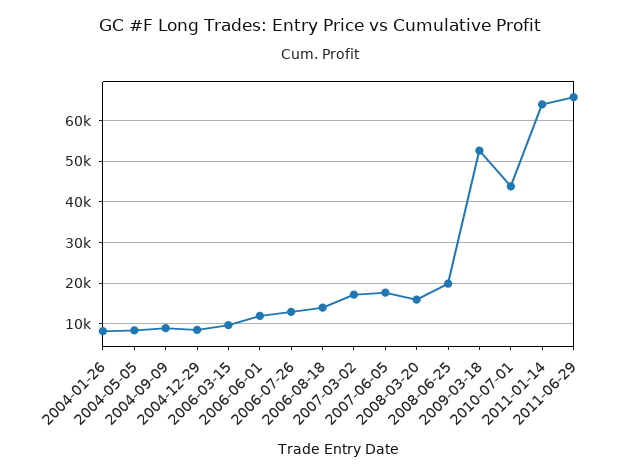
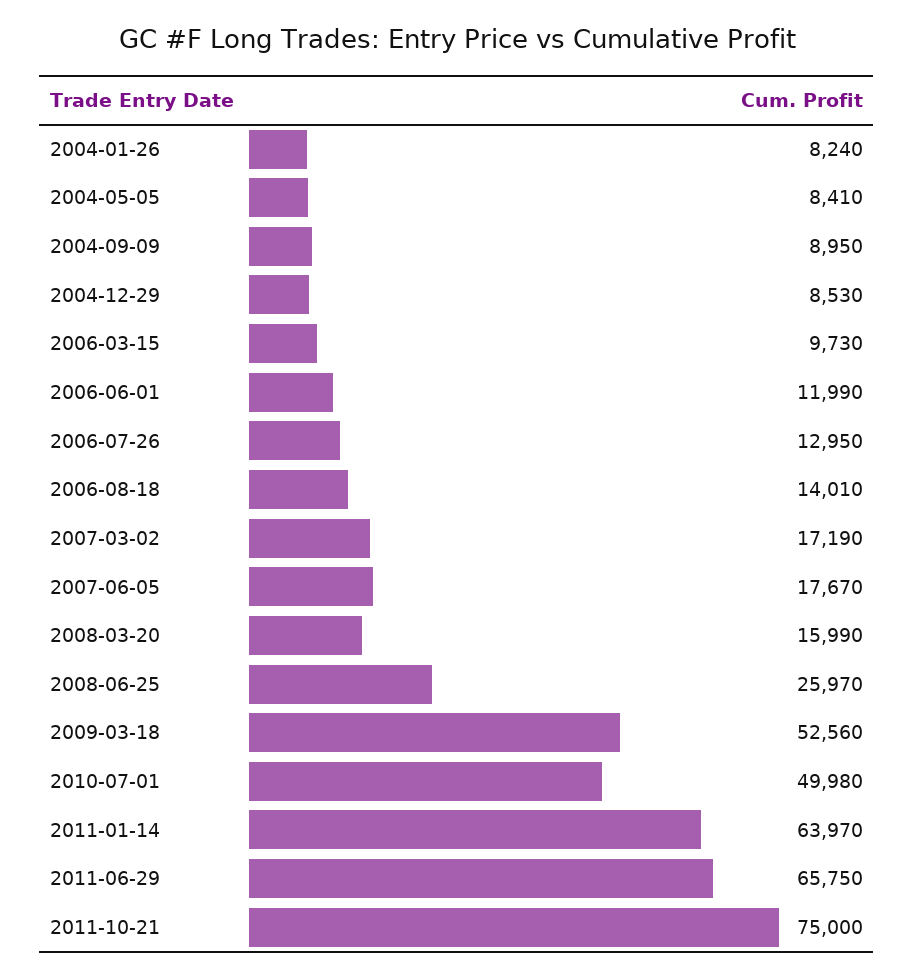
2008-06-25: 20000 -> 25970
2010-07-01: 44000 -> 49980
2011-10-21: none -> 75000

